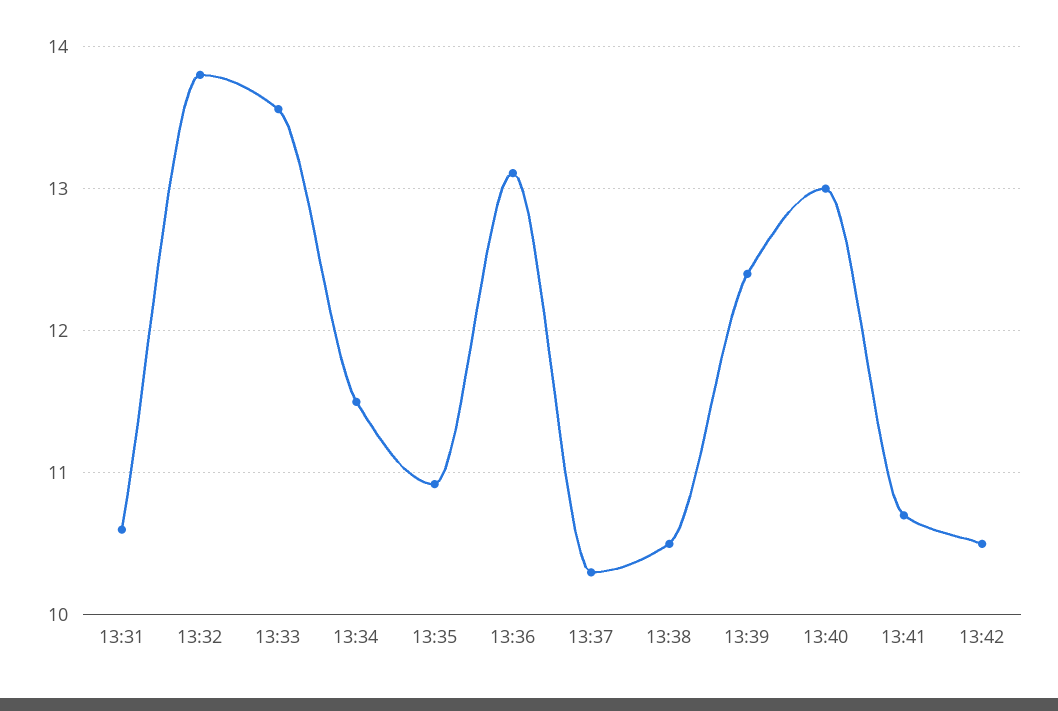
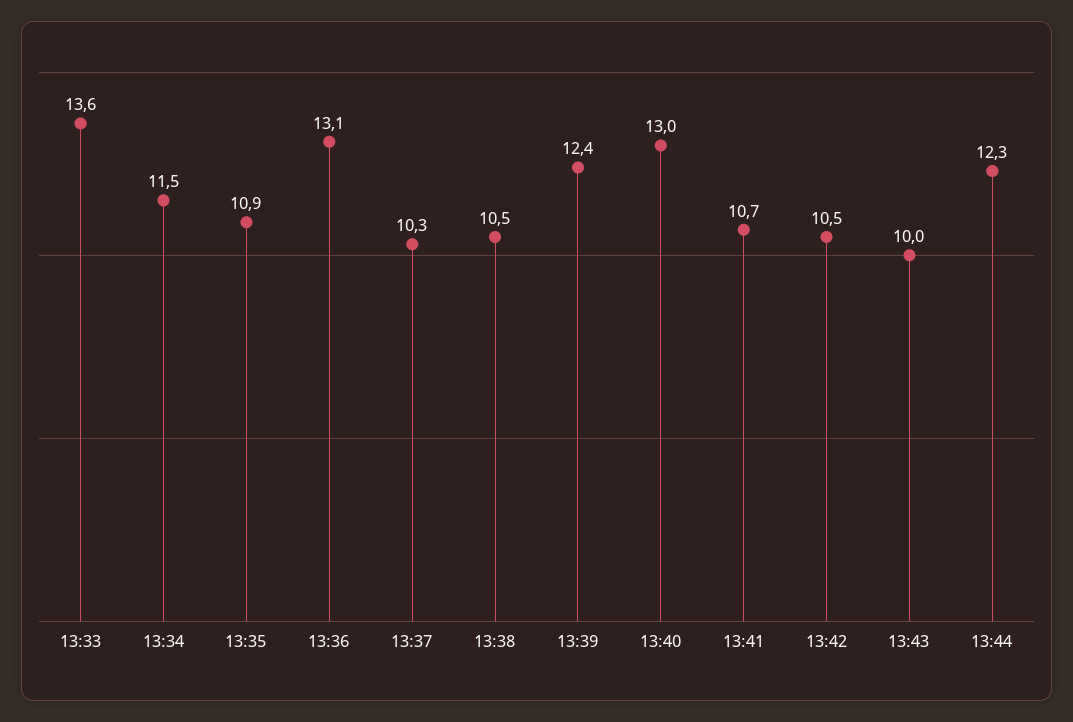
13:31: 10.6 -> none
13:32: 13.8 -> none
13:43: none -> 10
13:44: none -> 12.3

